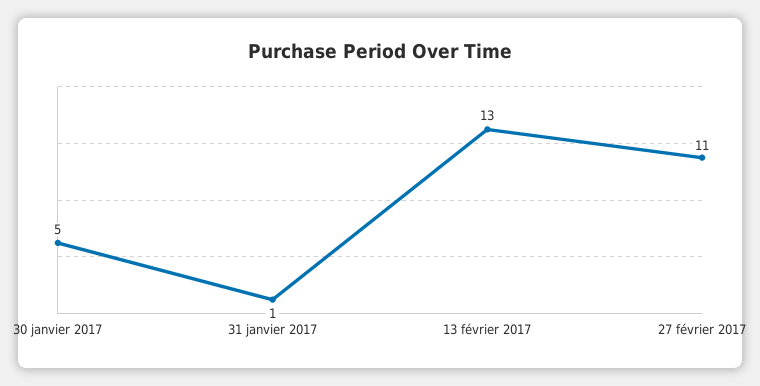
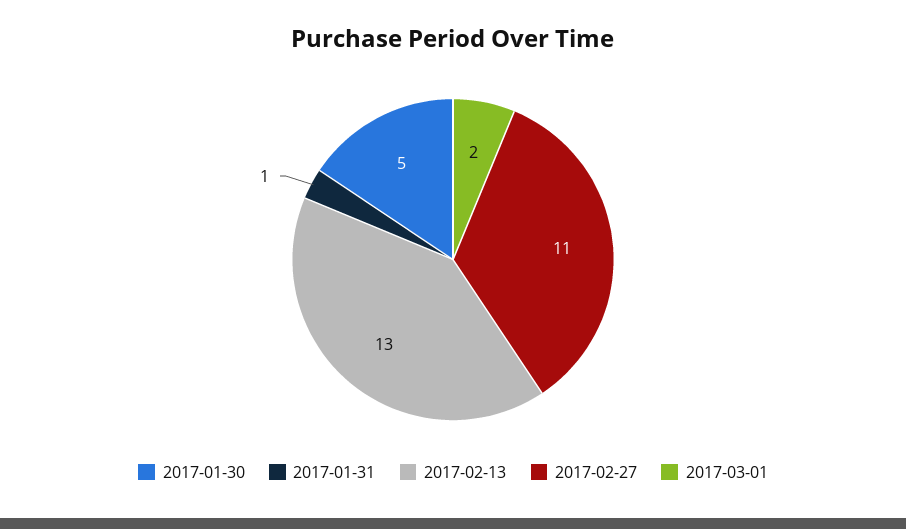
2017-03-01: none -> 2

